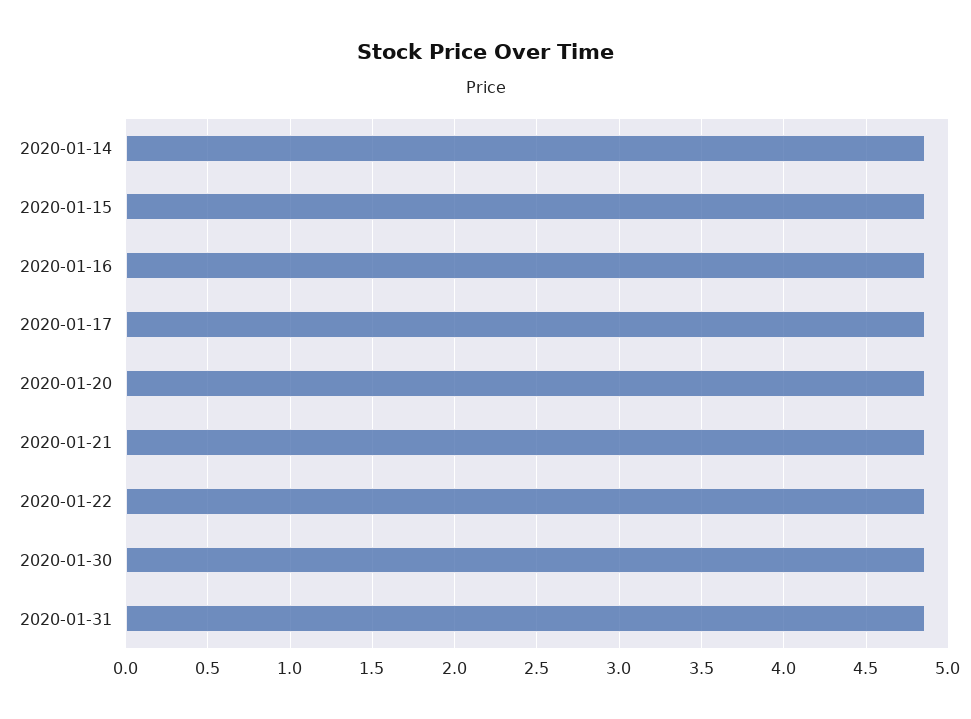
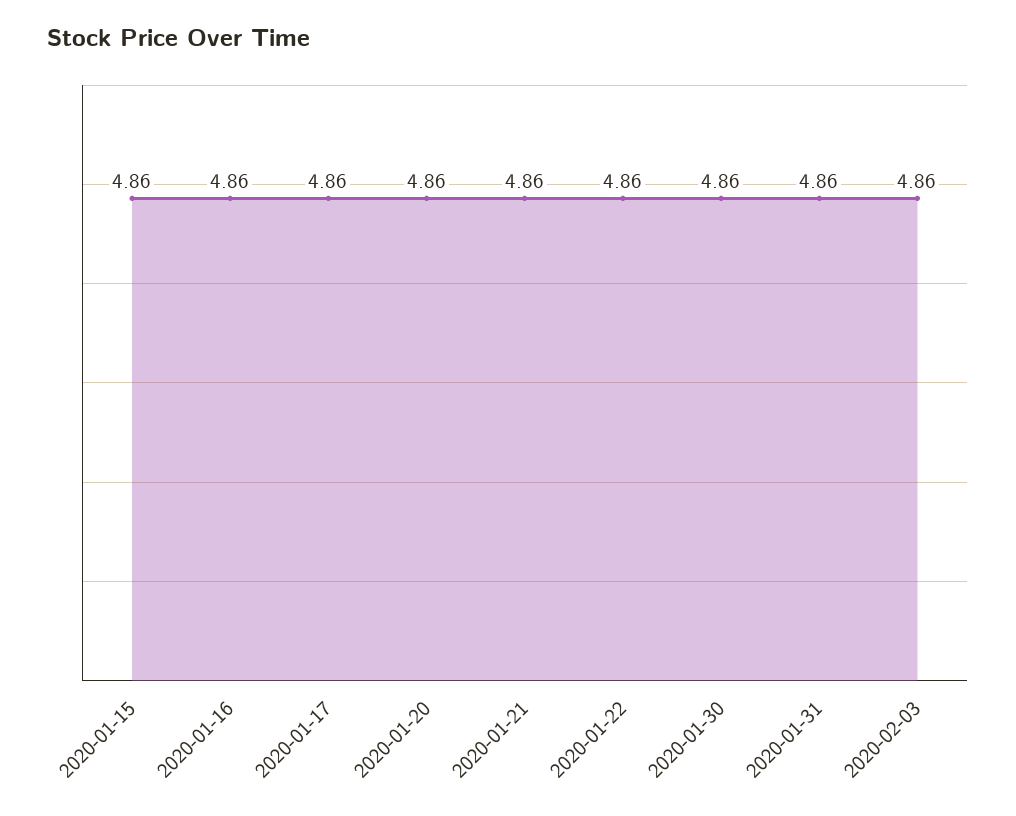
2020-01-14: 4.85 -> none
2020-02-03: none -> 4.86

